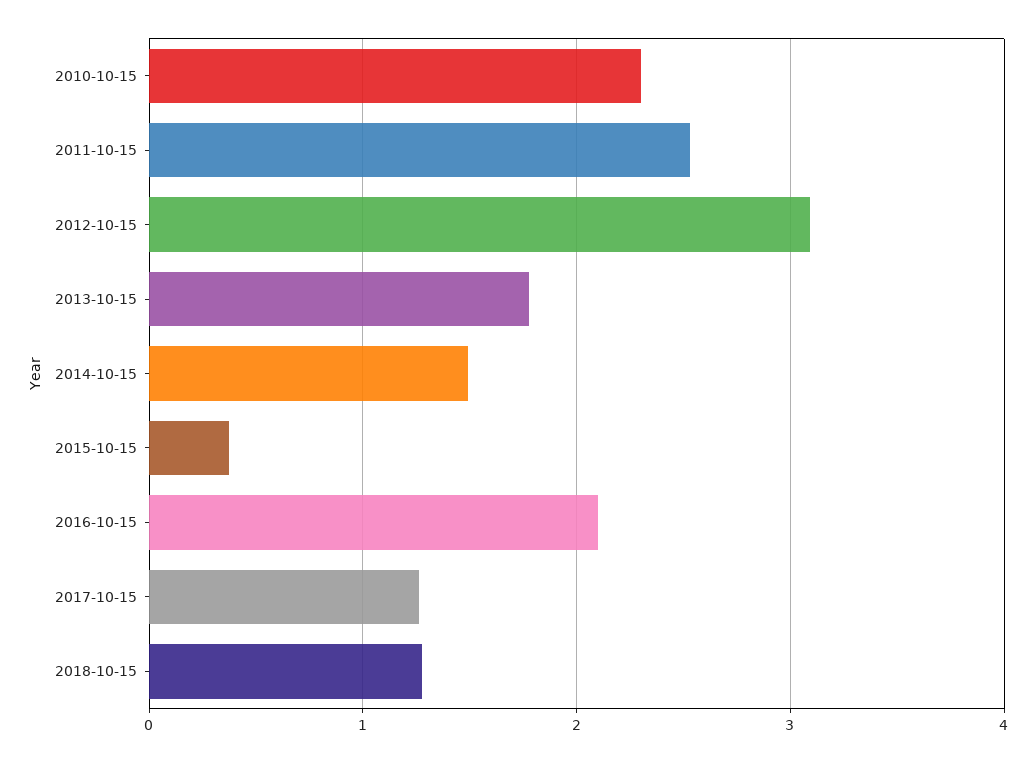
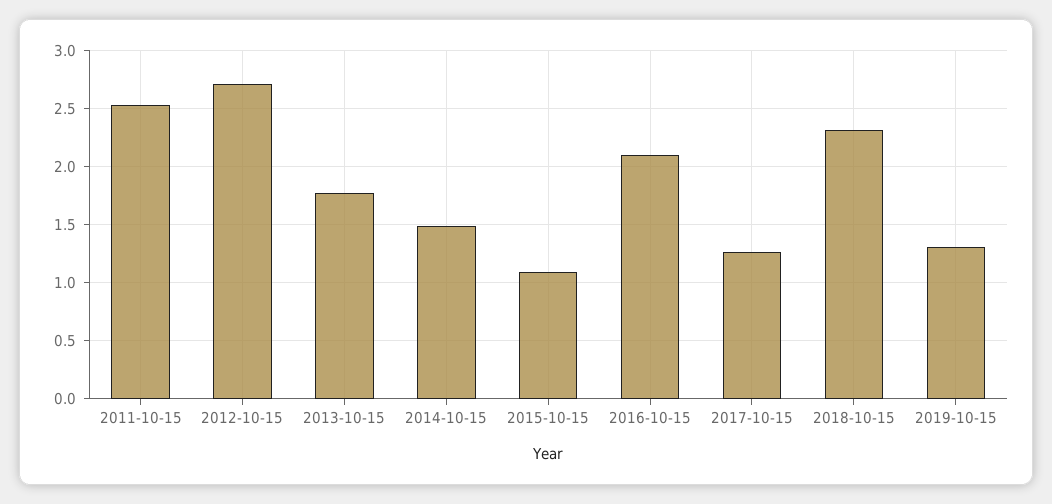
2010-10-15: 2.3 -> none
2012-10-15: 3.1 -> 2.7
2015-10-15: 0.4 -> 1.1
2018-10-15: 1.3 -> 2.3
2019-10-15: none -> 1.3

